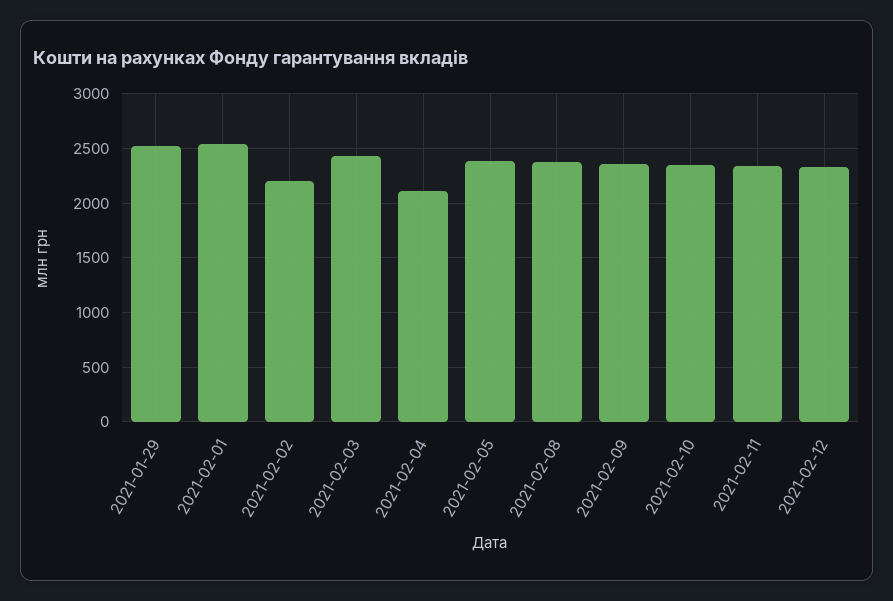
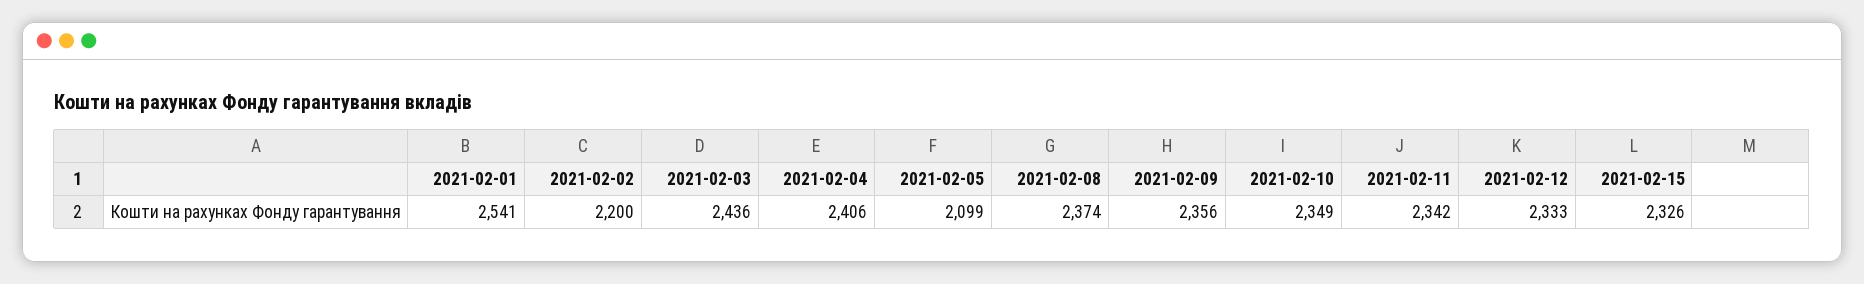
2021-01-29: 2500 -> none
2021-02-04: 2100 -> 2406
2021-02-05: 2400 -> 2099
2021-02-15: none -> 2326

